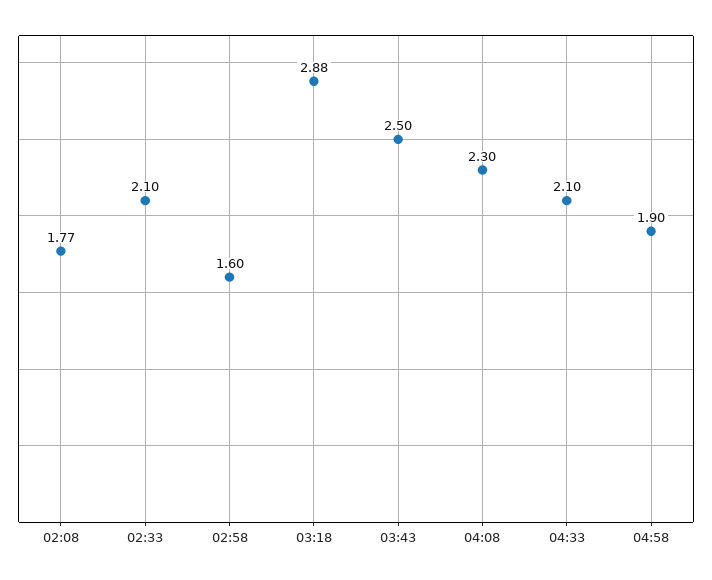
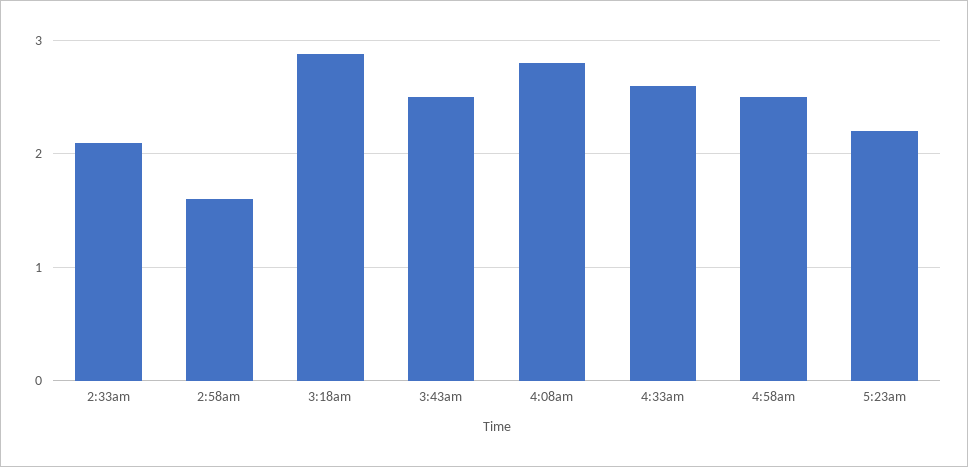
02:08: 1.77 -> none
04:08: 2.3 -> 2.8
04:33: 2.1 -> 2.6
04:58: 1.9 -> 2.5
5:23am: none -> 2.2

